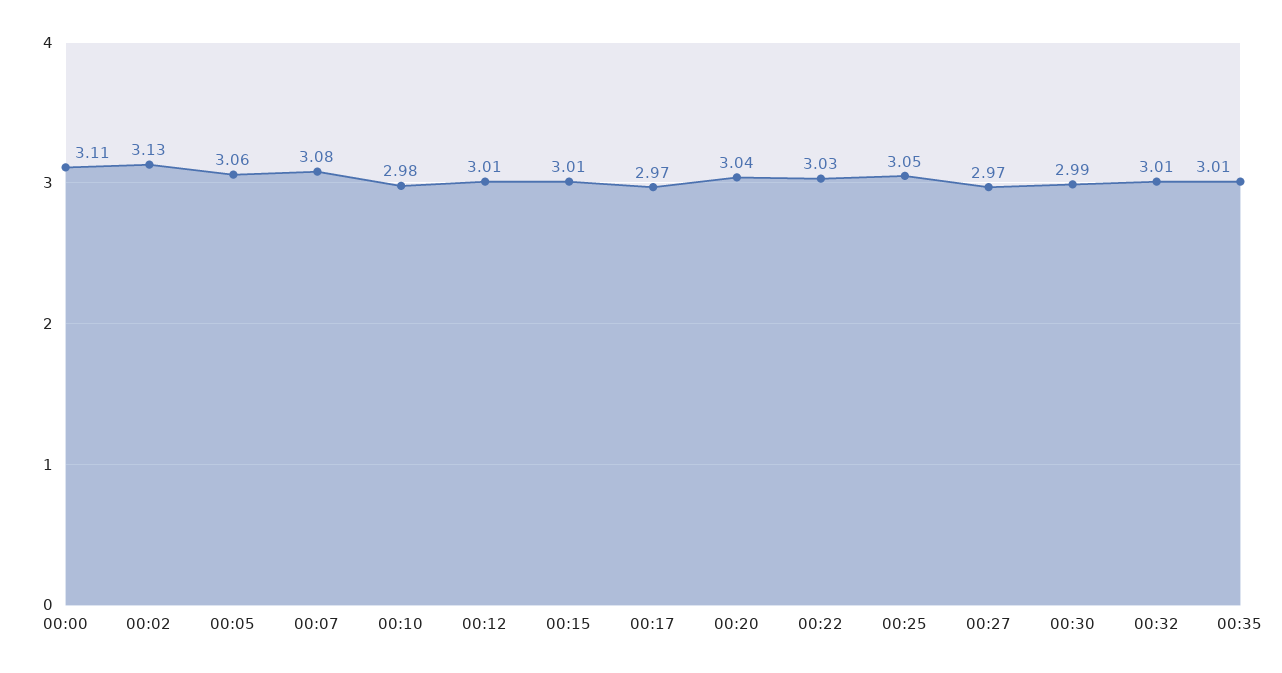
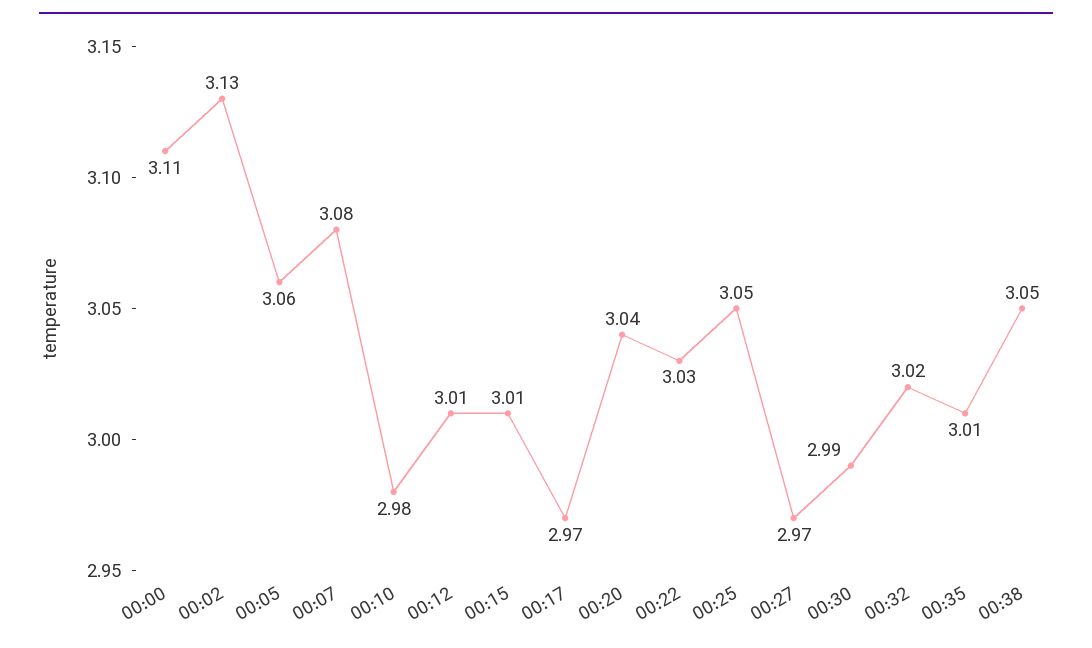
00:32: 3.01 -> 3.02
00:38: none -> 3.05

